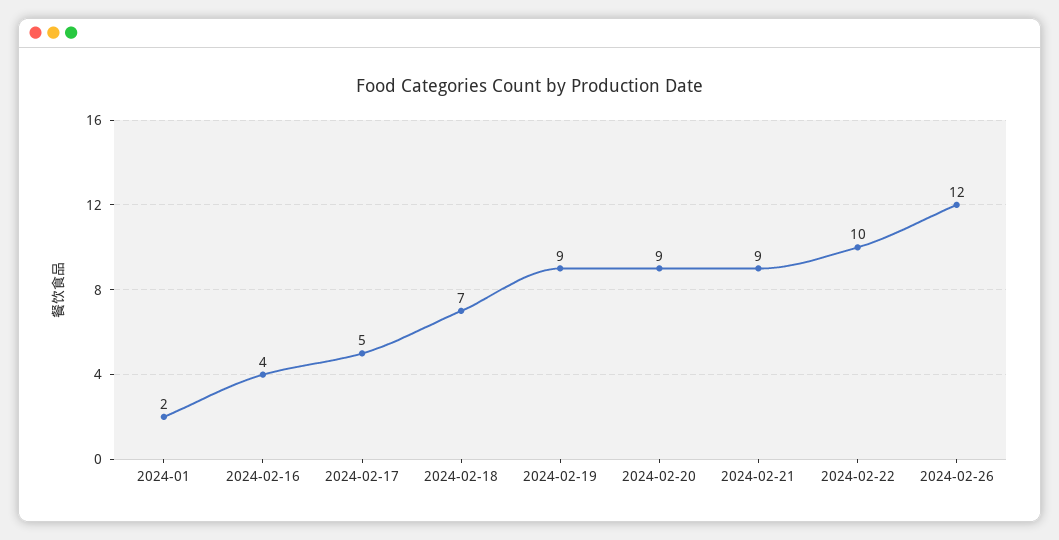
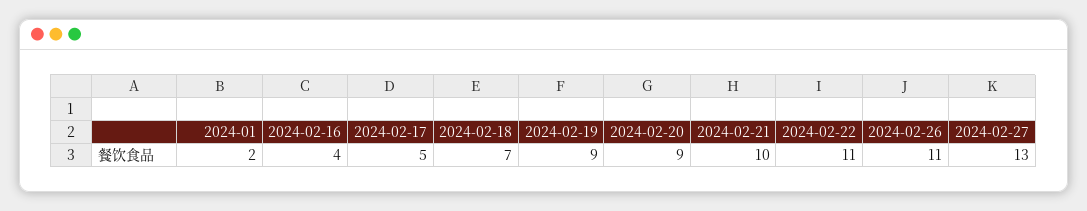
2024-02-21: 9 -> 10
2024-02-22: 10 -> 11
2024-02-26: 12 -> 11
2024-02-27: none -> 13

